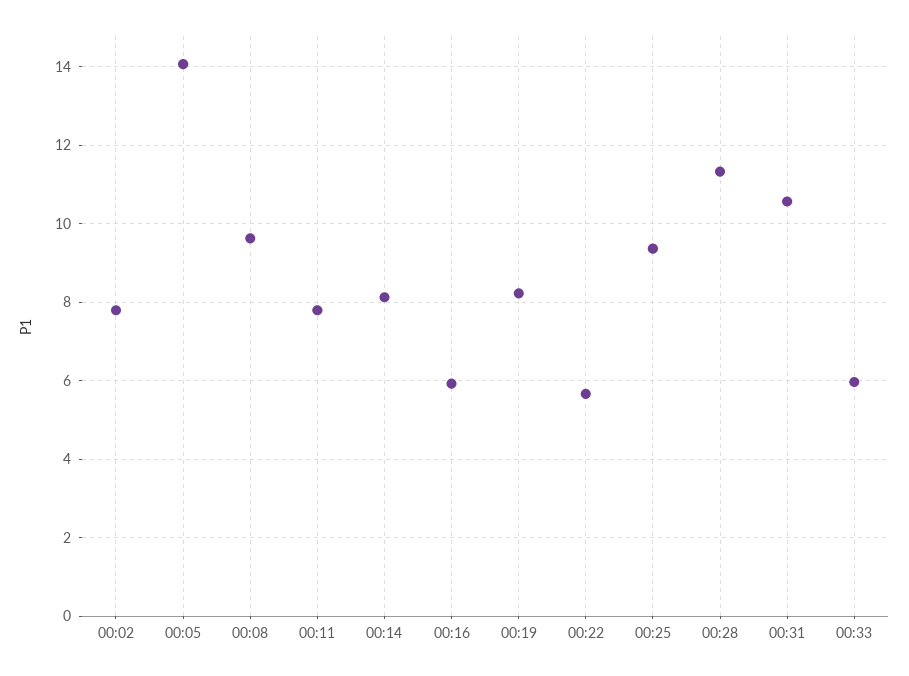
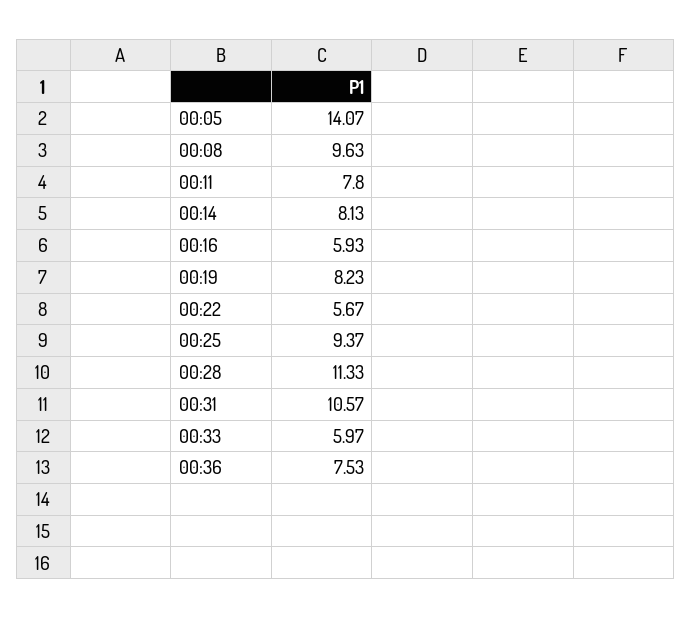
00:02: 7.8 -> none
00:36: none -> 7.53

